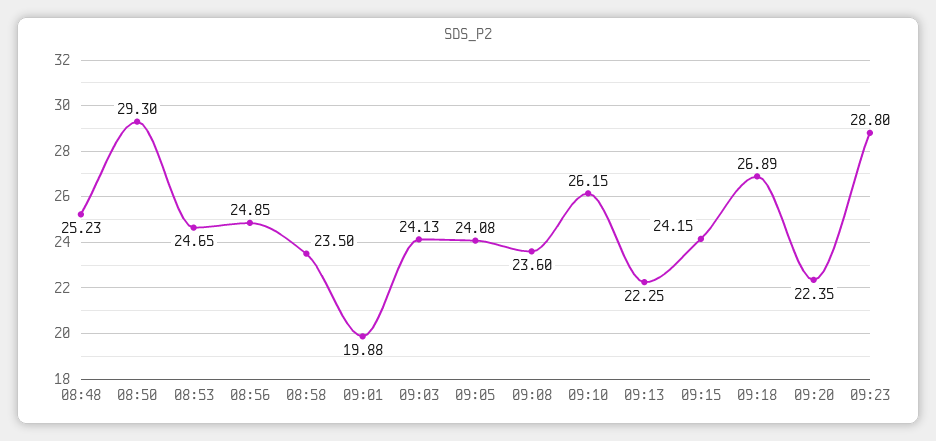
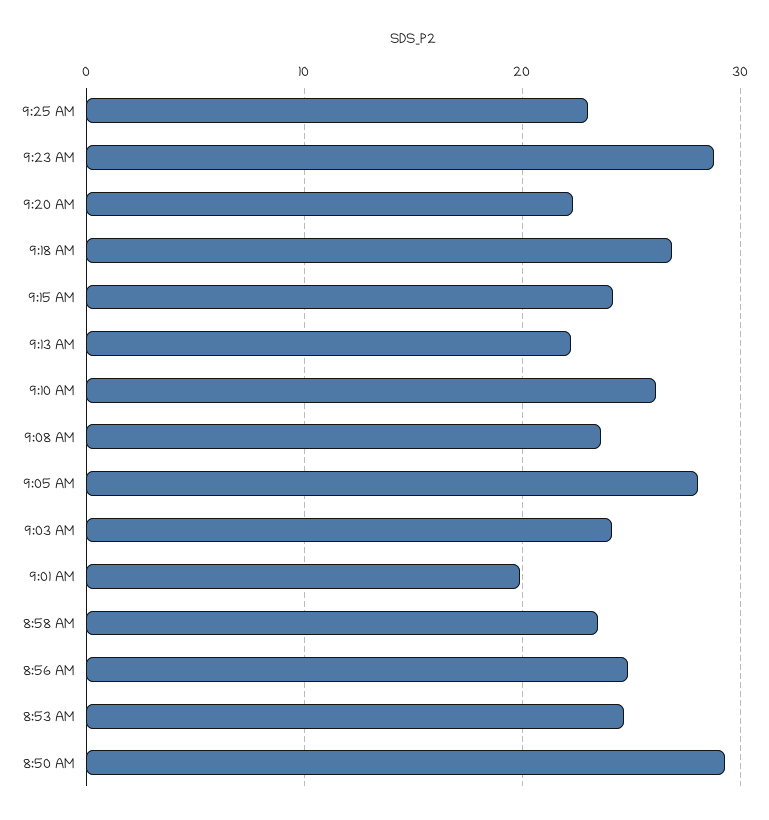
08:48: 25.23 -> none
09:05: 24.08 -> 28
9:25 AM: none -> 23

